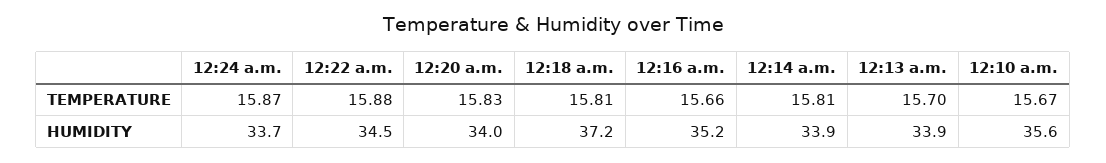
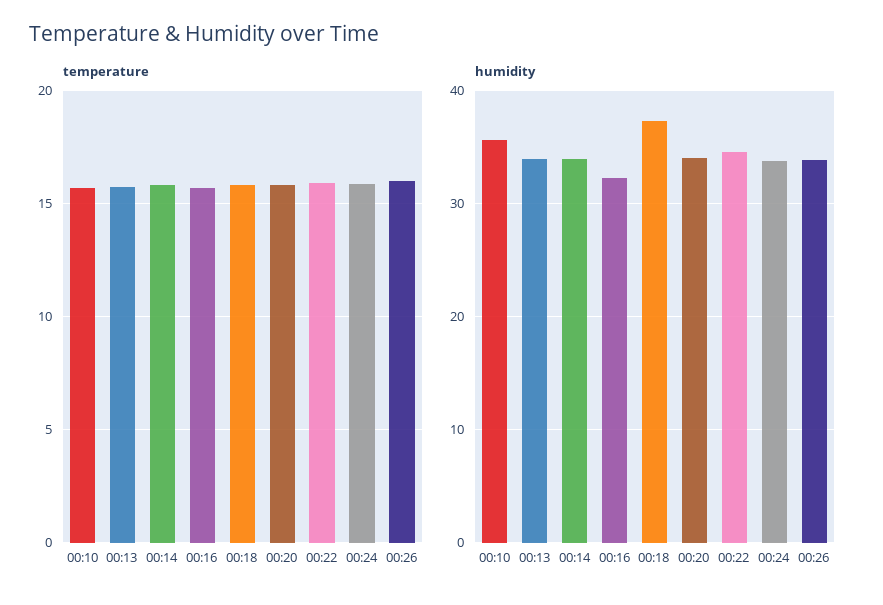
HUMIDITY, 12:16 a.m.: 35.2 -> 32
TEMPERATURE, 00:26: none -> 16
HUMIDITY, 00:26: none -> 34

